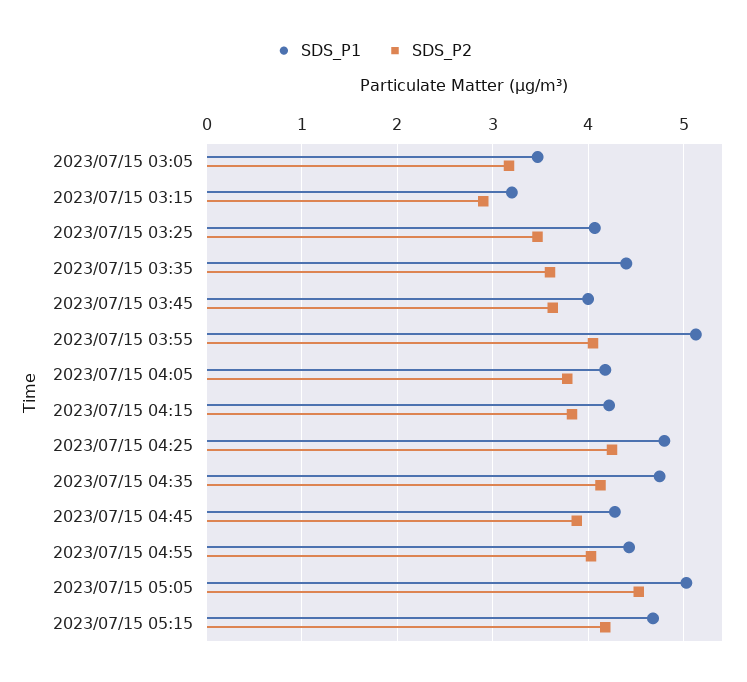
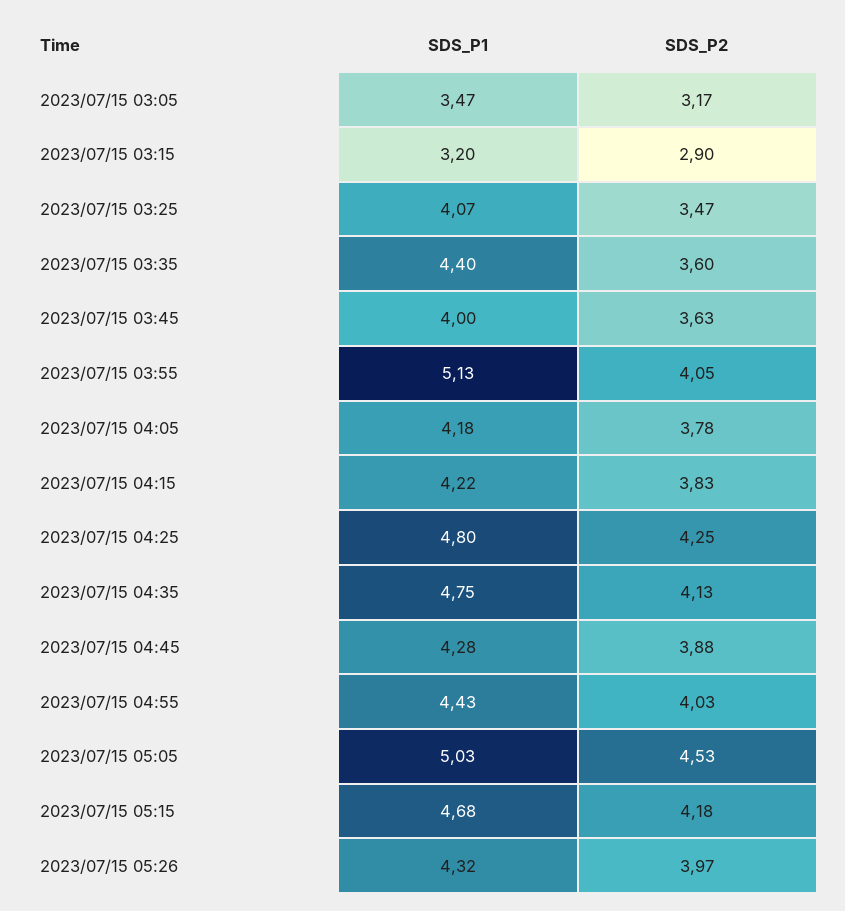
SDS_P1, 2023/07/15 05:26: none -> 4.32
SDS_P2, 2023/07/15 05:26: none -> 3.97

